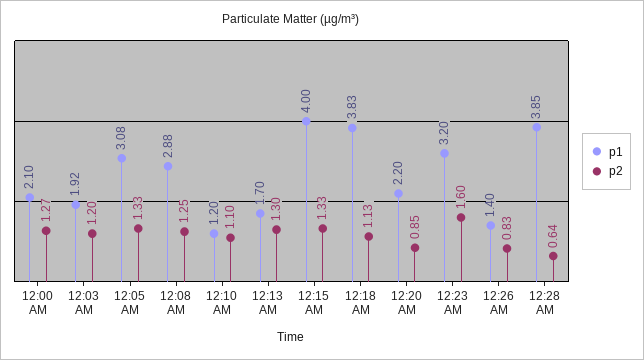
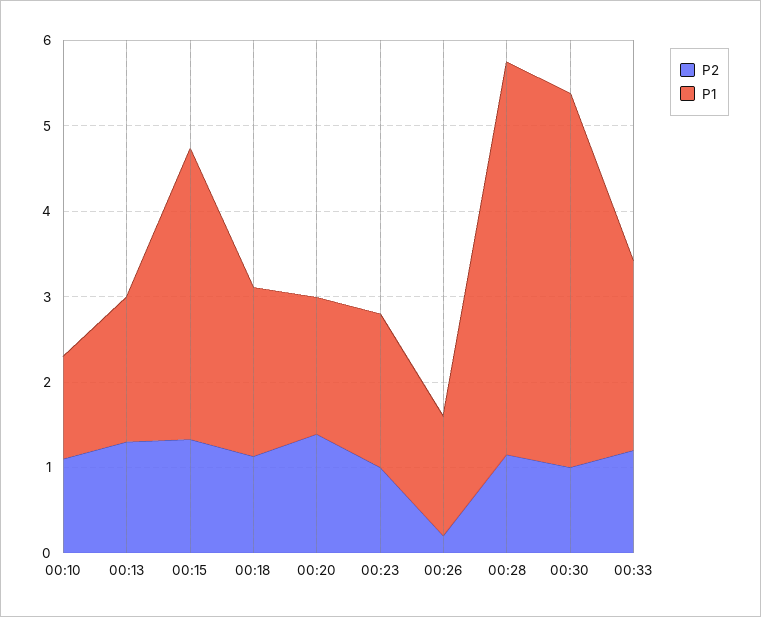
p1, 12:00 AM: 2.1 -> none
p2, 12:00 AM: 1.27 -> none
p1, 12:03 AM: 1.92 -> none
p2, 12:03 AM: 1.2 -> none
p1, 12:05 AM: 3.08 -> none
p2, 12:05 AM: 1.33 -> none
p1, 12:08 AM: 2.88 -> none
p2, 12:08 AM: 1.25 -> none
p1, 12:15 AM: 4 -> 3.4
p1, 12:18 AM: 3.83 -> 2
p1, 12:20 AM: 2.2 -> 1.6
p2, 12:20 AM: 0.85 -> 1.4
p1, 12:23 AM: 3.2 -> 1.8
p2, 12:23 AM: 1.6 -> 1
p2, 12:26 AM: 0.83 -> 0.2
p1, 12:28 AM: 3.85 -> 4.6
p2, 12:28 AM: 0.64 -> 1.2
p2, 00:30: none -> 1
p1, 00:30: none -> 4.4
p2, 00:33: none -> 1.2
p1, 00:33: none -> 2.2

